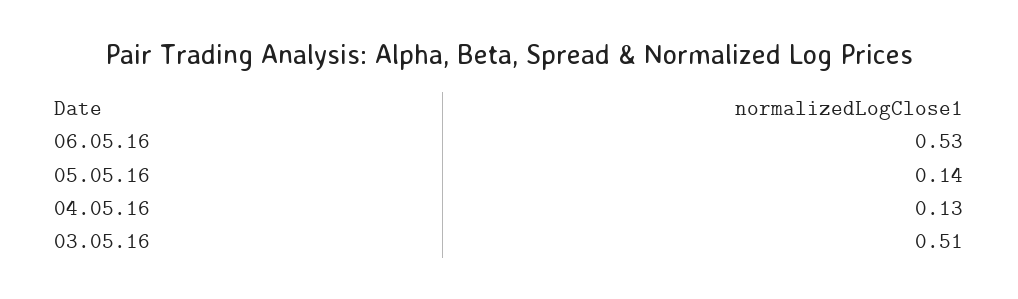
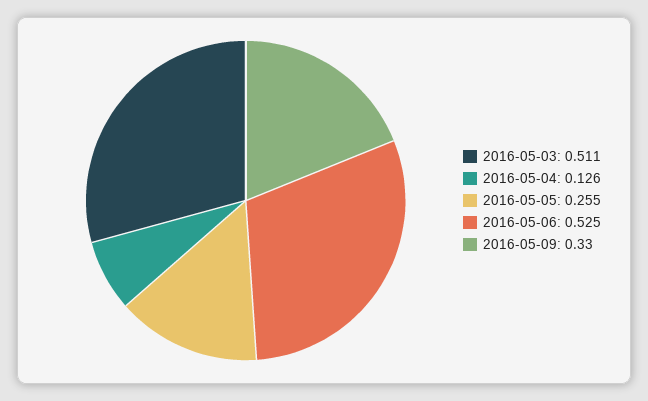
05.05.16: 0.14 -> 0.255
2016-05-09: none -> 0.33

